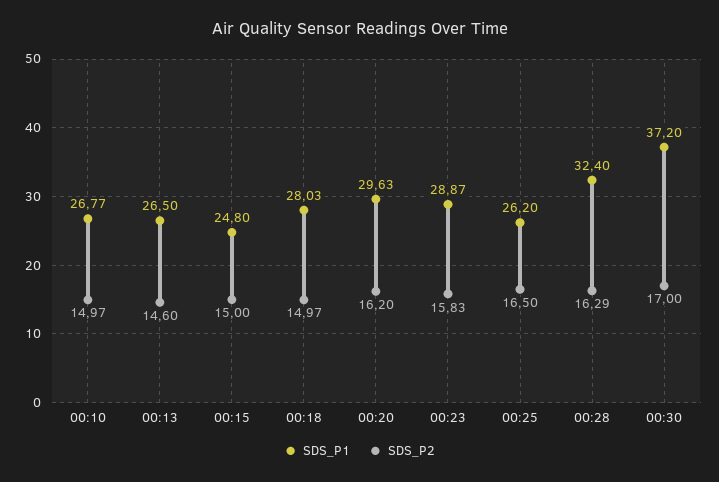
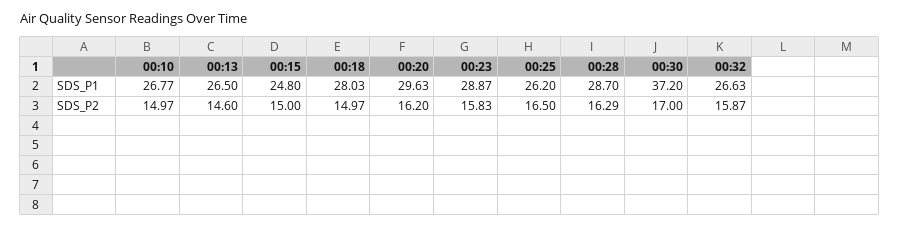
SDS_P1, 00:28: 32.4 -> 28.7
SDS_P1, 00:32: none -> 26.63
SDS_P2, 00:32: none -> 15.87

